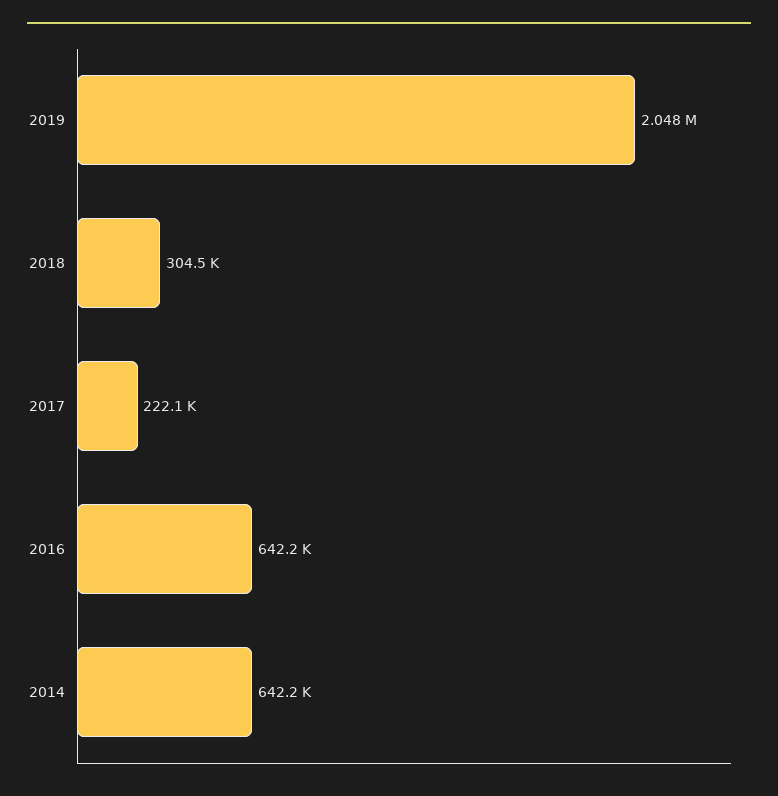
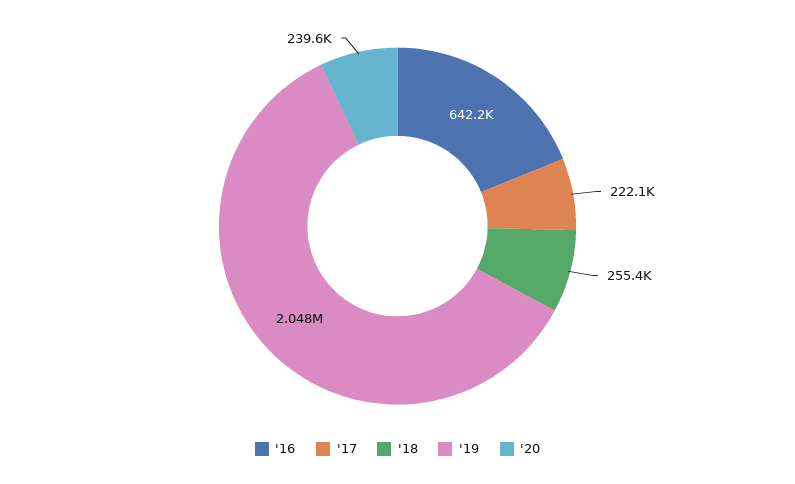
2018: 304500 -> 255400
2014: 642200 -> none
'20: none -> 239600

